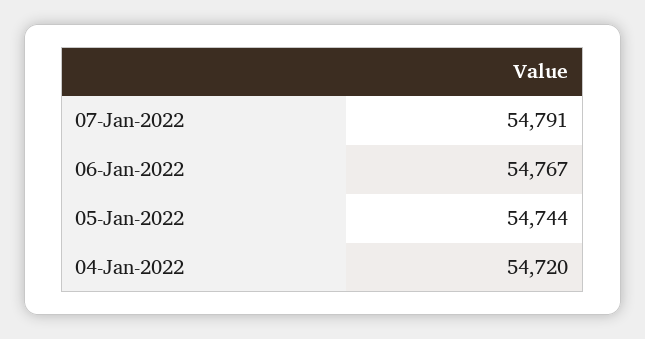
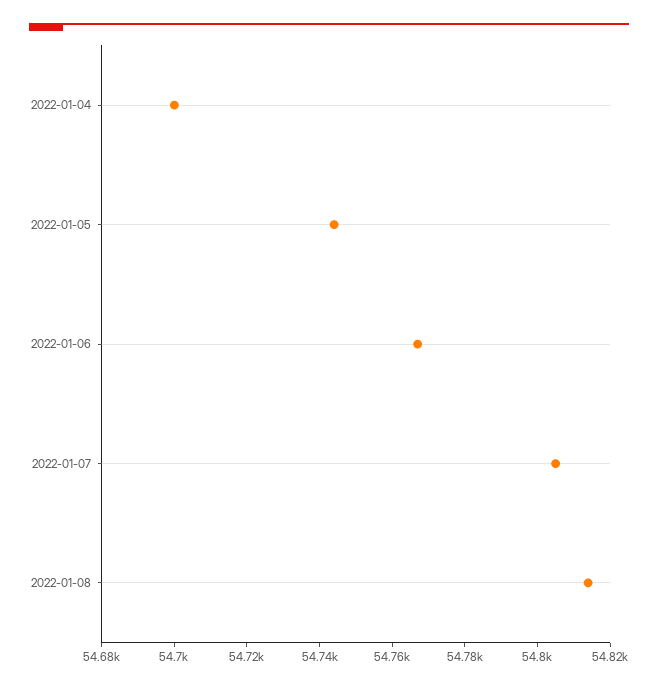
07-Jan-2022: 54791 -> 54805
04-Jan-2022: 54720 -> 54700
2022-01-08: none -> 54815

